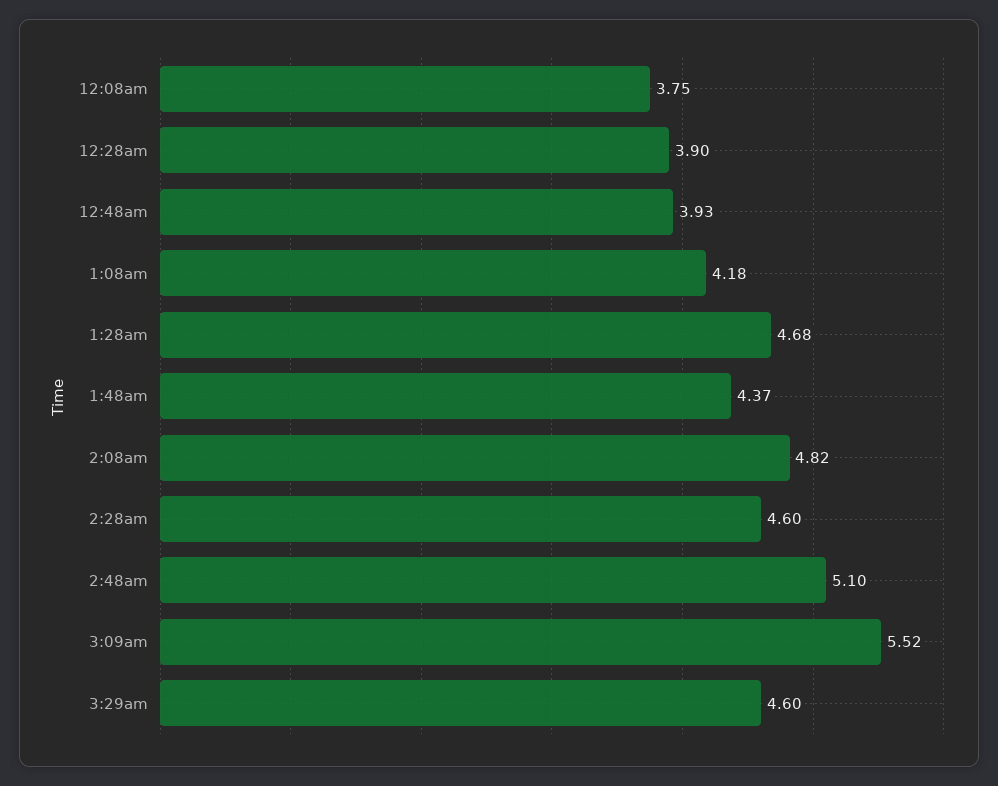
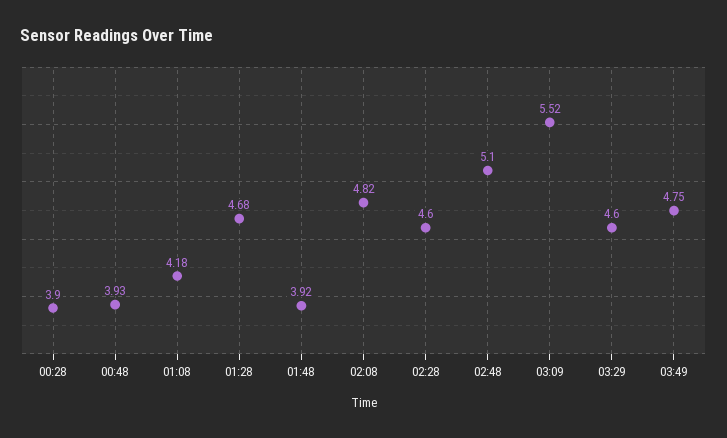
12:08am: 3.75 -> none
1:48am: 4.37 -> 3.92
03:49: none -> 4.75

